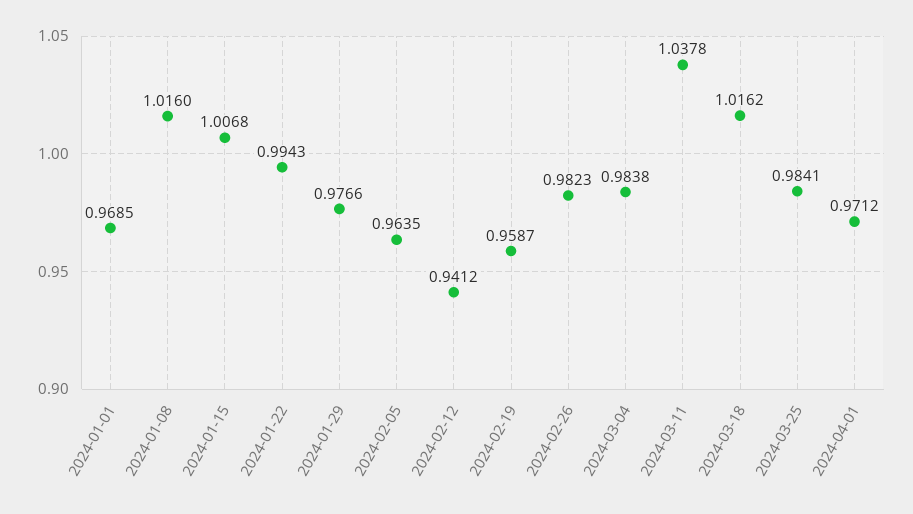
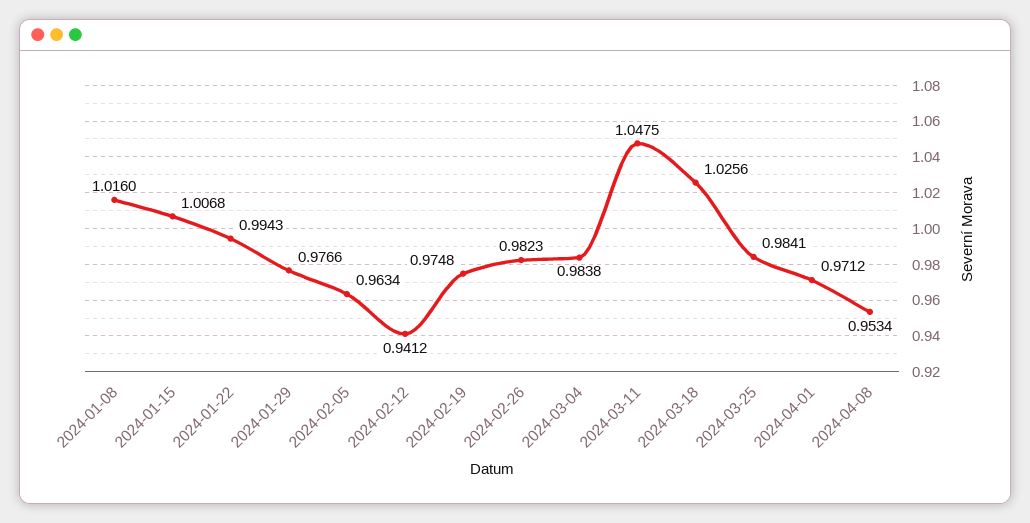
2024-01-01: 0.9685 -> none
2024-02-05: 0.9635 -> 0.9634
2024-02-19: 0.9587 -> 0.9748
2024-03-11: 1.0378 -> 1.0475
2024-03-18: 1.0162 -> 1.0256
2024-04-08: none -> 0.9534

